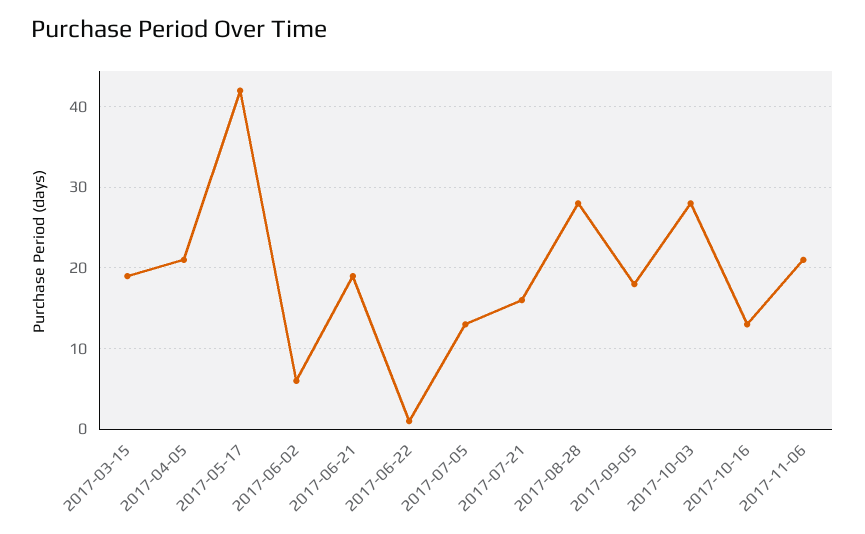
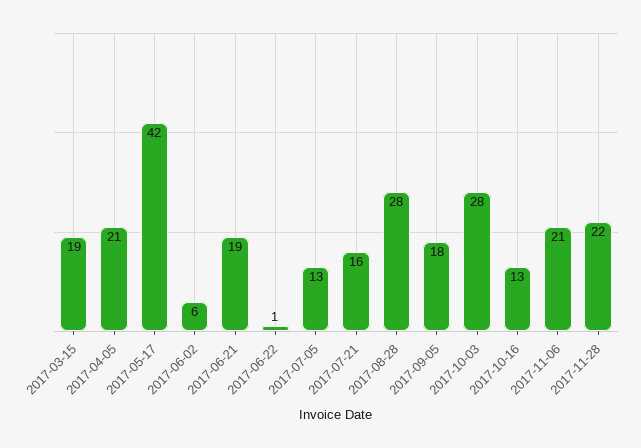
2017-11-28: none -> 22

